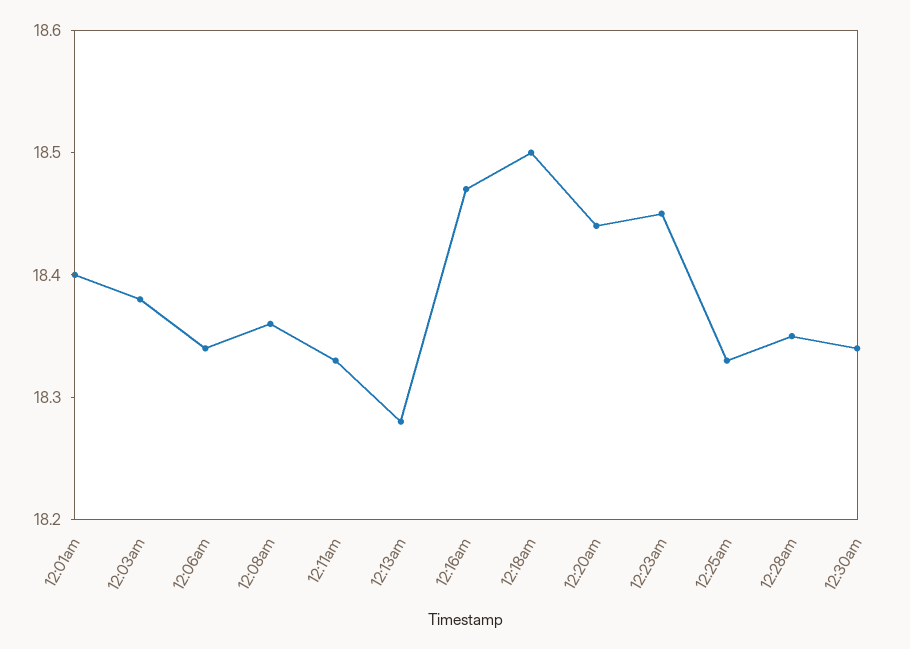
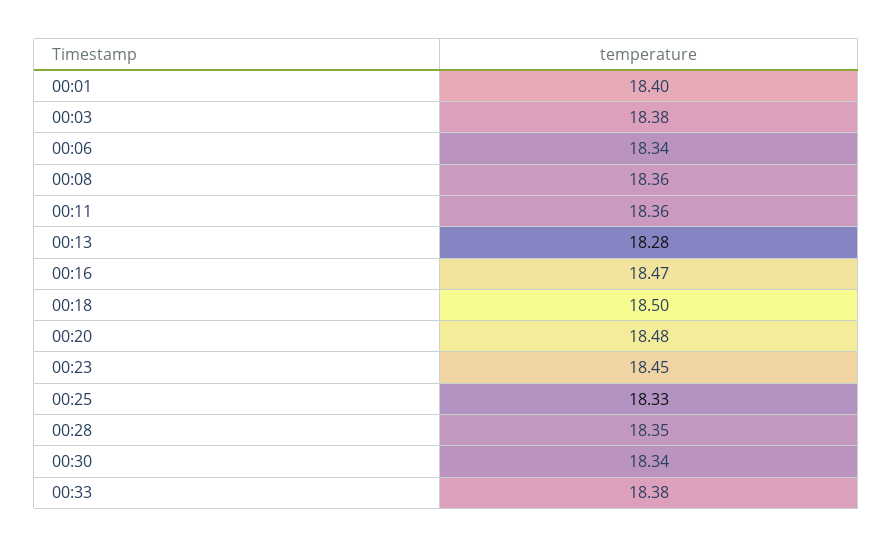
12:11am: 18.33 -> 18.36
12:20am: 18.44 -> 18.48
00:33: none -> 18.38

